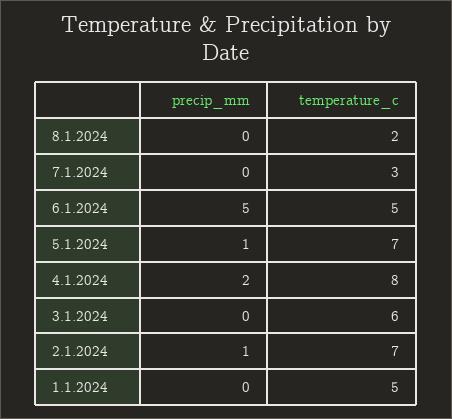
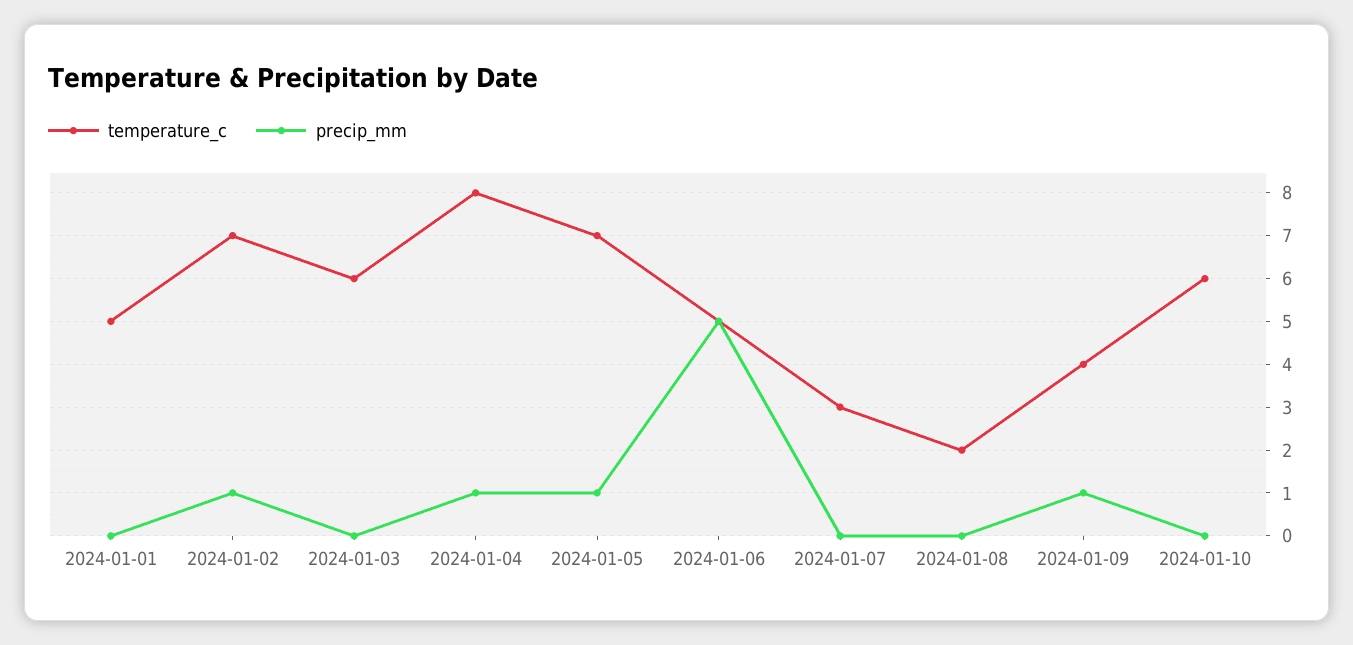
precip_mm, 4.1.2024: 2 -> 1
temperature_c, 2024-01-09: none -> 4
precip_mm, 2024-01-09: none -> 1
temperature_c, 2024-01-10: none -> 6
precip_mm, 2024-01-10: none -> 0

